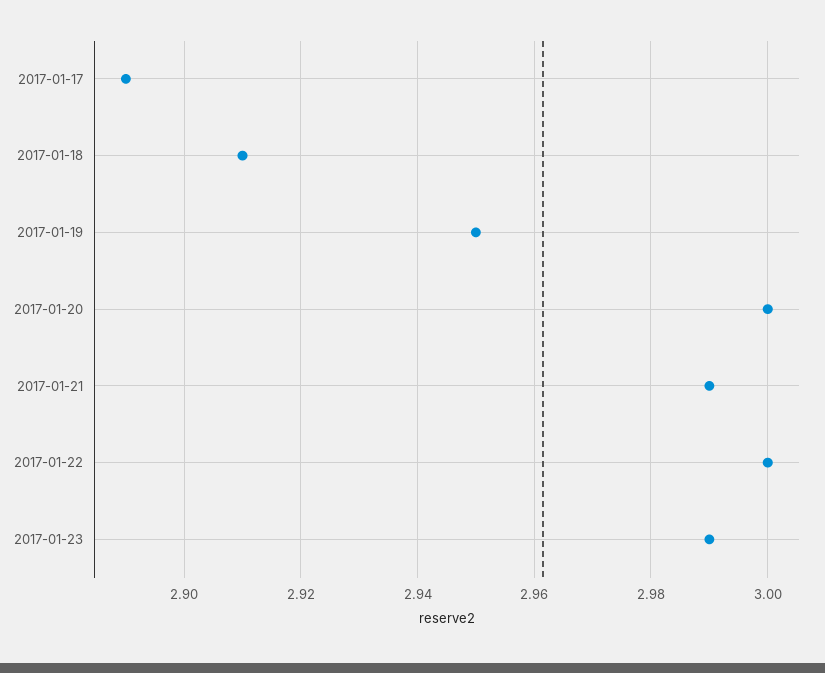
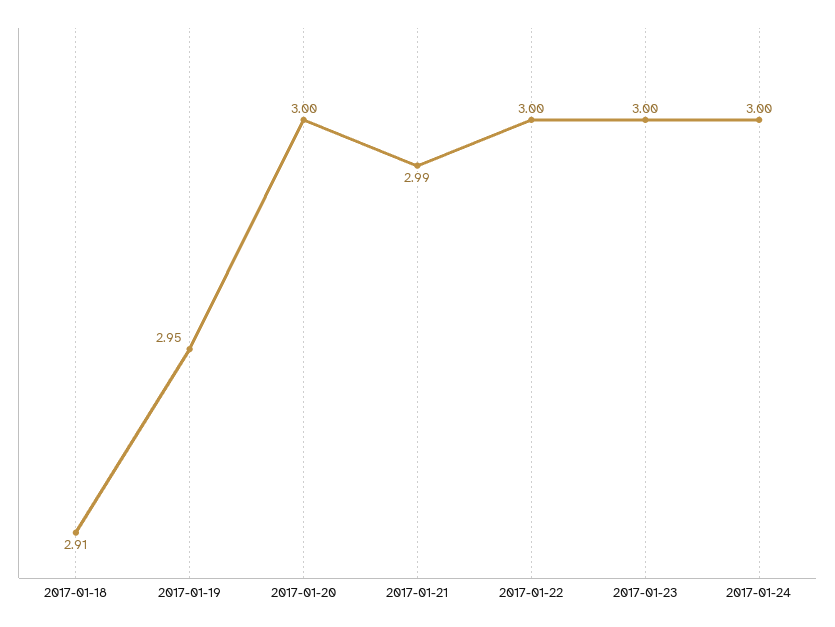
2017-01-17: 2.89 -> none
2017-01-23: 2.99 -> 3
2017-01-24: none -> 3

